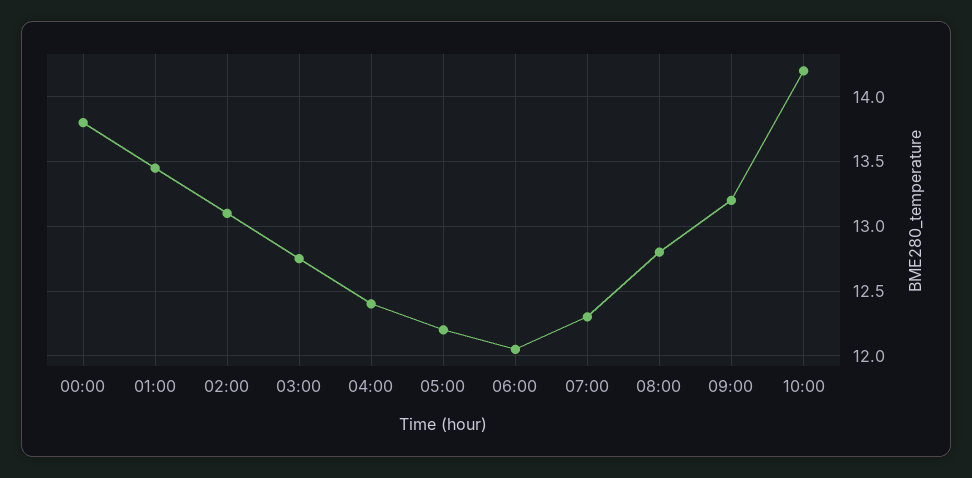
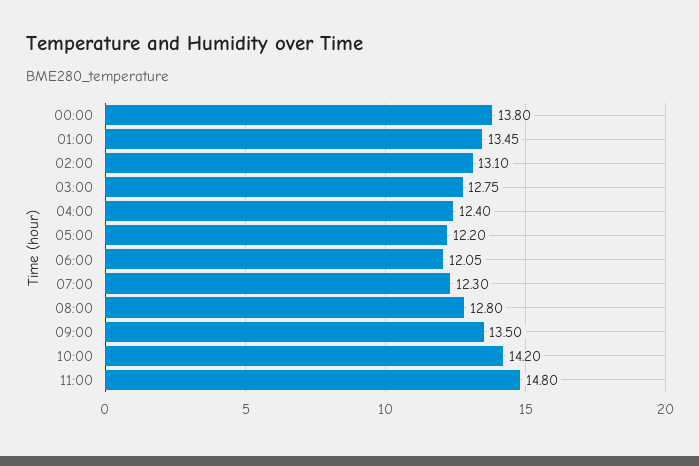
09:00: 13.2 -> 13.5
11:00: none -> 14.8

